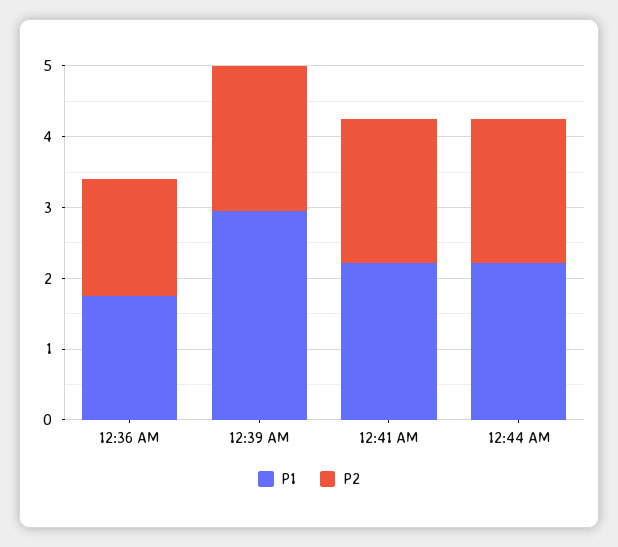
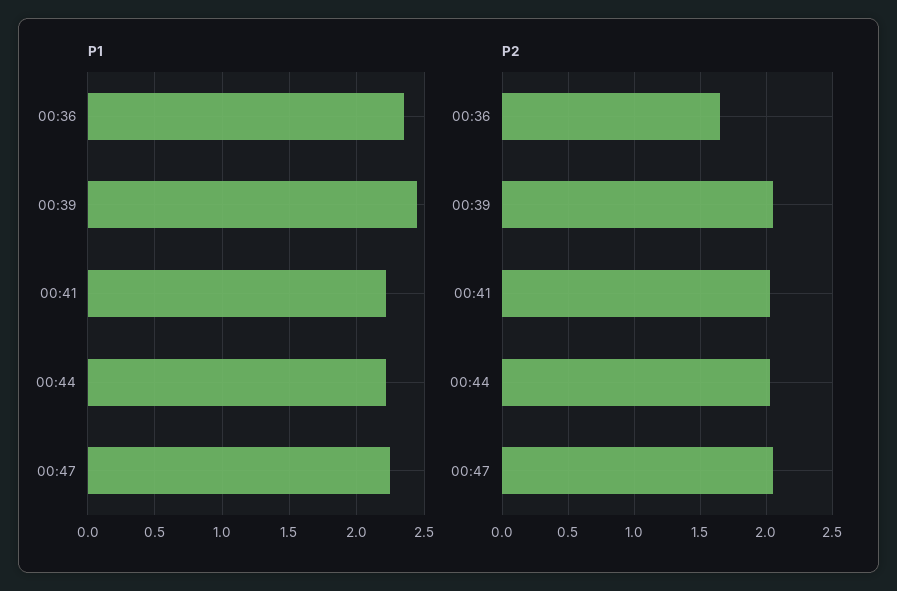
P1, 12:36 AM: 1.8 -> 2.35
P1, 12:39 AM: 3 -> 2.45
P1, 00:47: none -> 2.25
P2, 00:47: none -> 2.05

